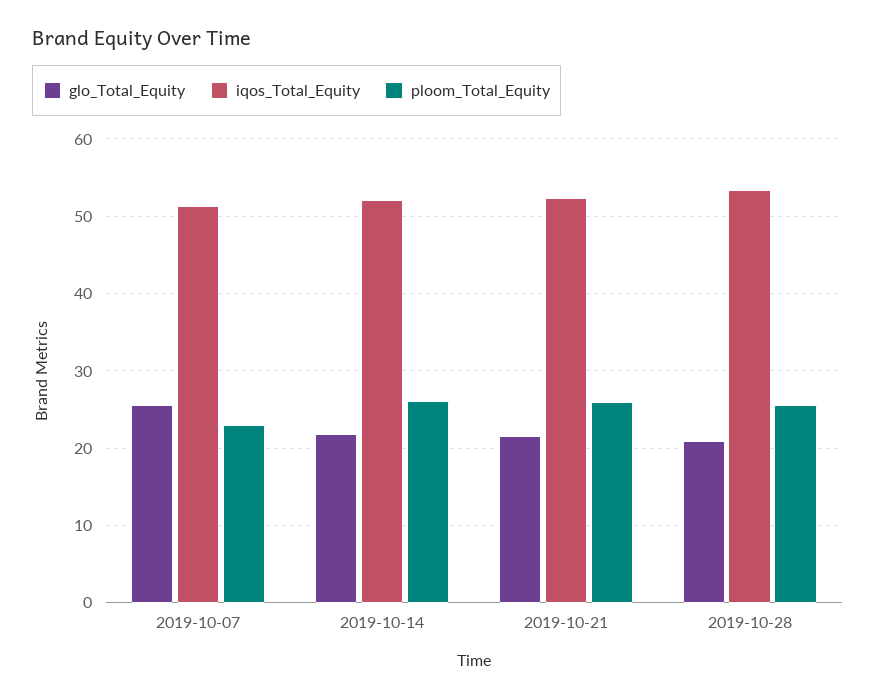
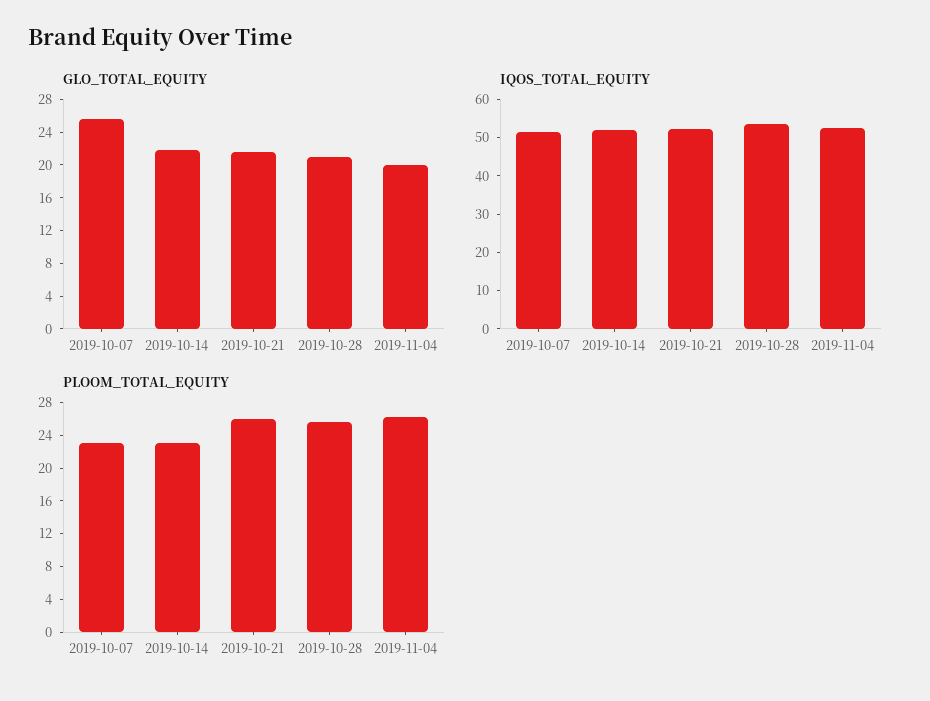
ploom_Total_Equity, 2019-10-14: 26 -> 23
glo_Total_Equity, 2019-11-04: none -> 20
iqos_Total_Equity, 2019-11-04: none -> 52.5
ploom_Total_Equity, 2019-11-04: none -> 26

